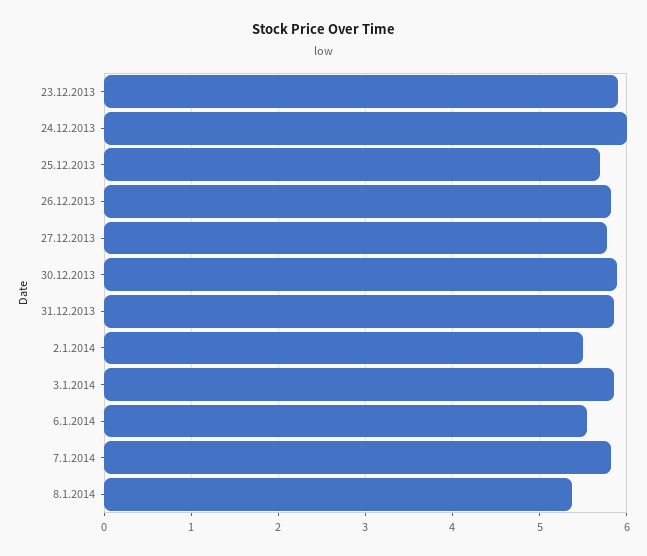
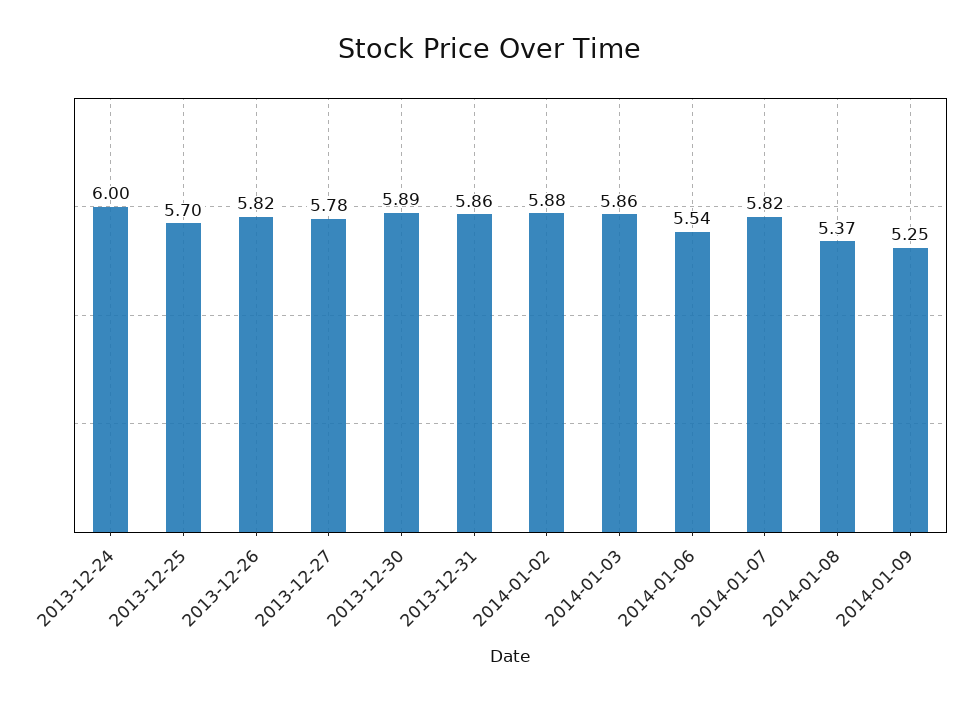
23.12.2013: 5.9 -> none
2.1.2014: 5.5 -> 5.88
2014-01-09: none -> 5.25

